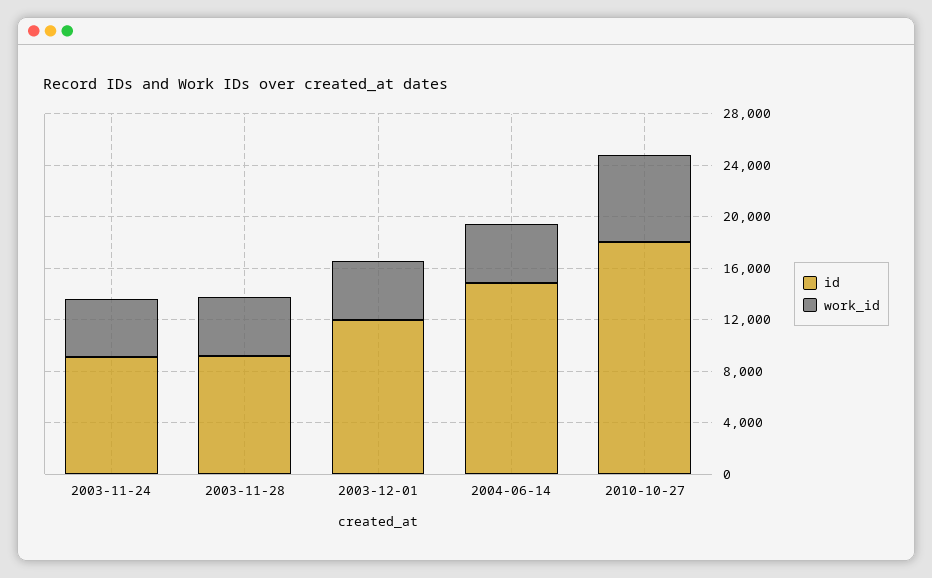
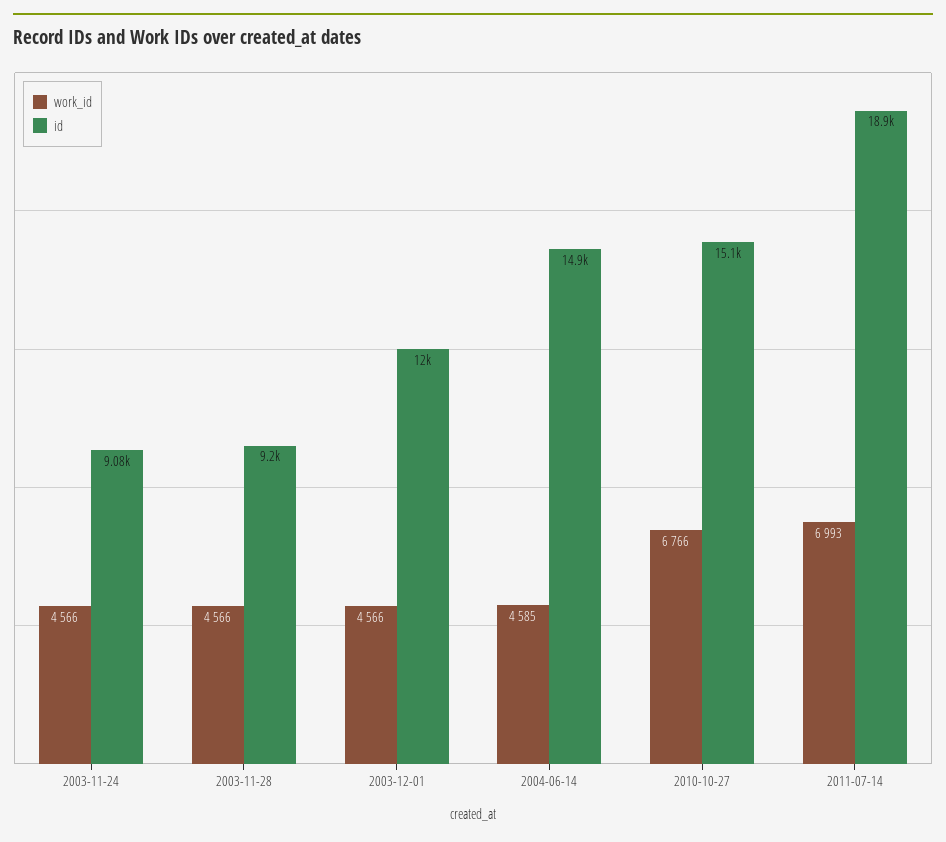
id, 2010-10-27: 18000 -> 15100
work_id, 2011-07-14: none -> 6993
id, 2011-07-14: none -> 18900

